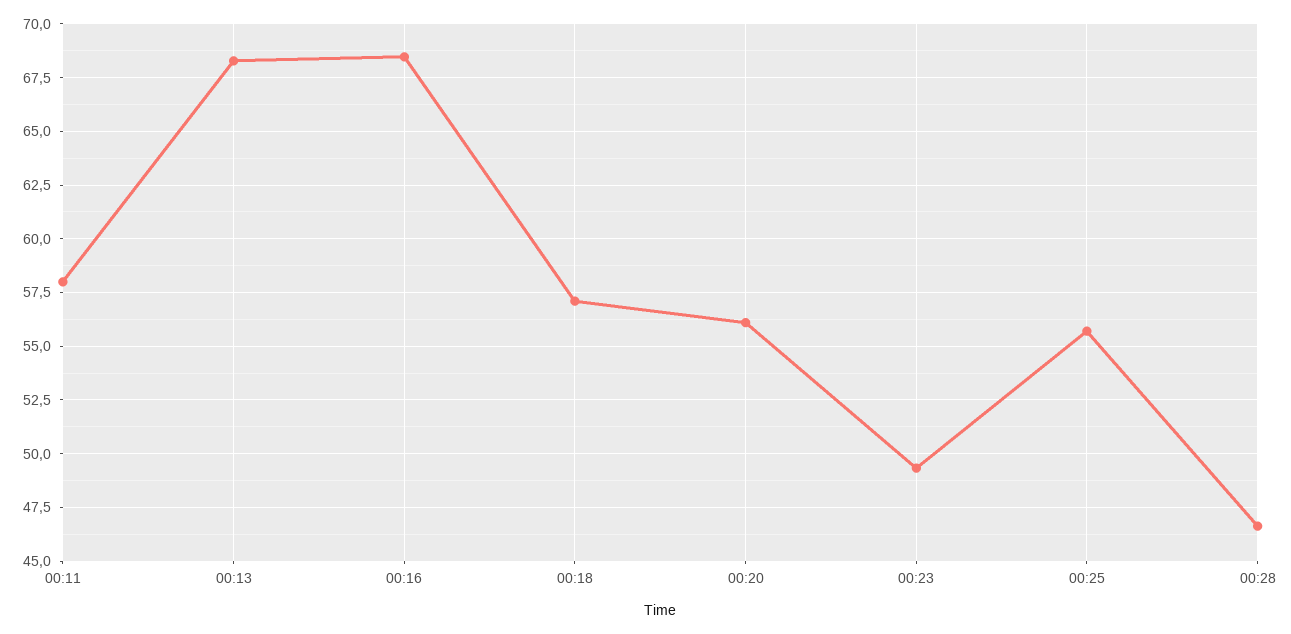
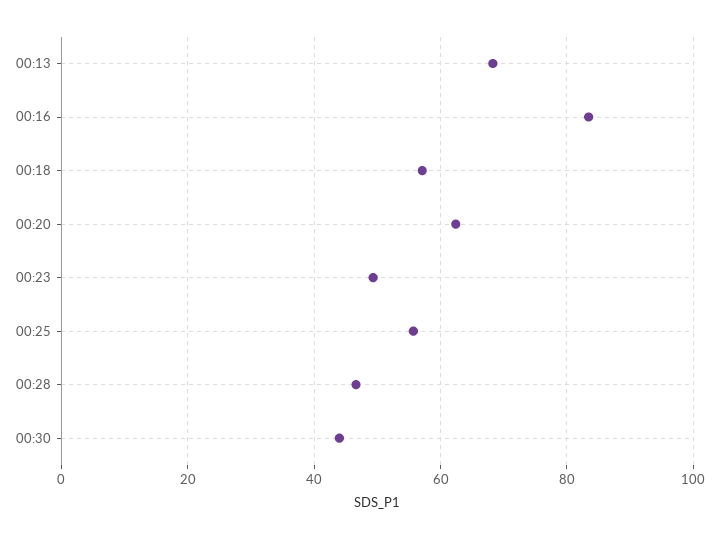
00:11: 58 -> none
00:16: 68.5 -> 84
00:20: 56 -> 62
00:30: none -> 44

